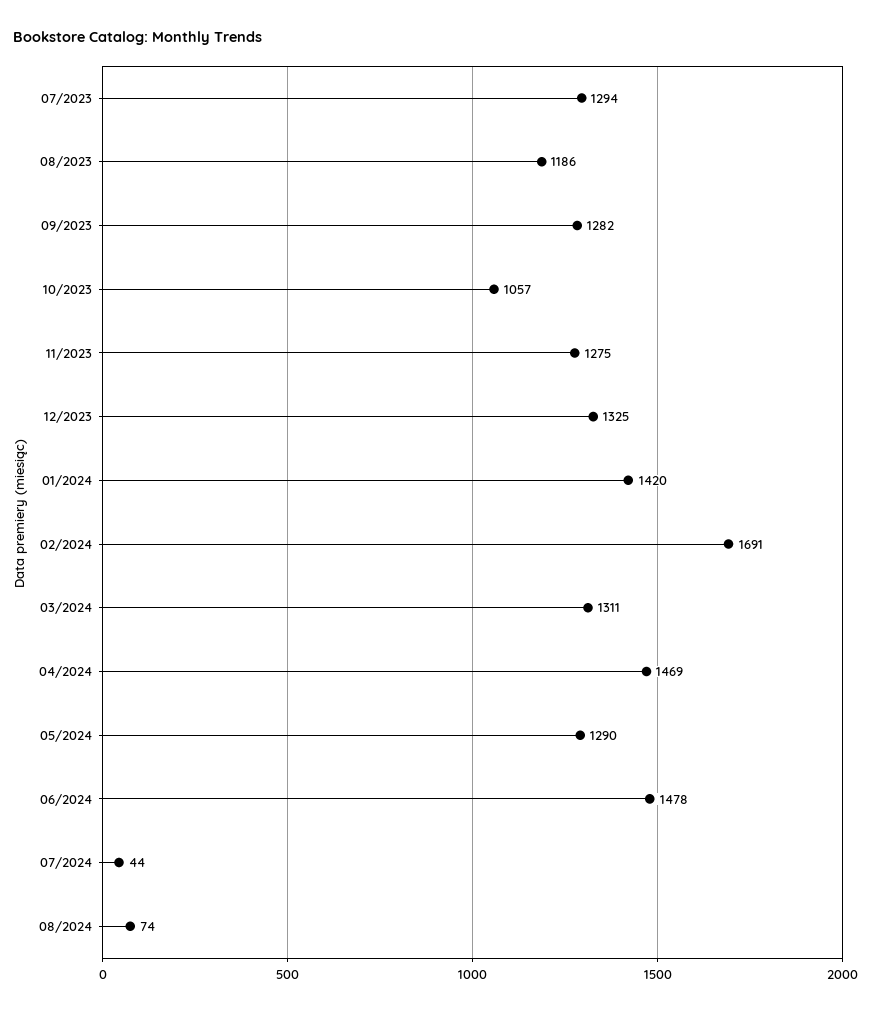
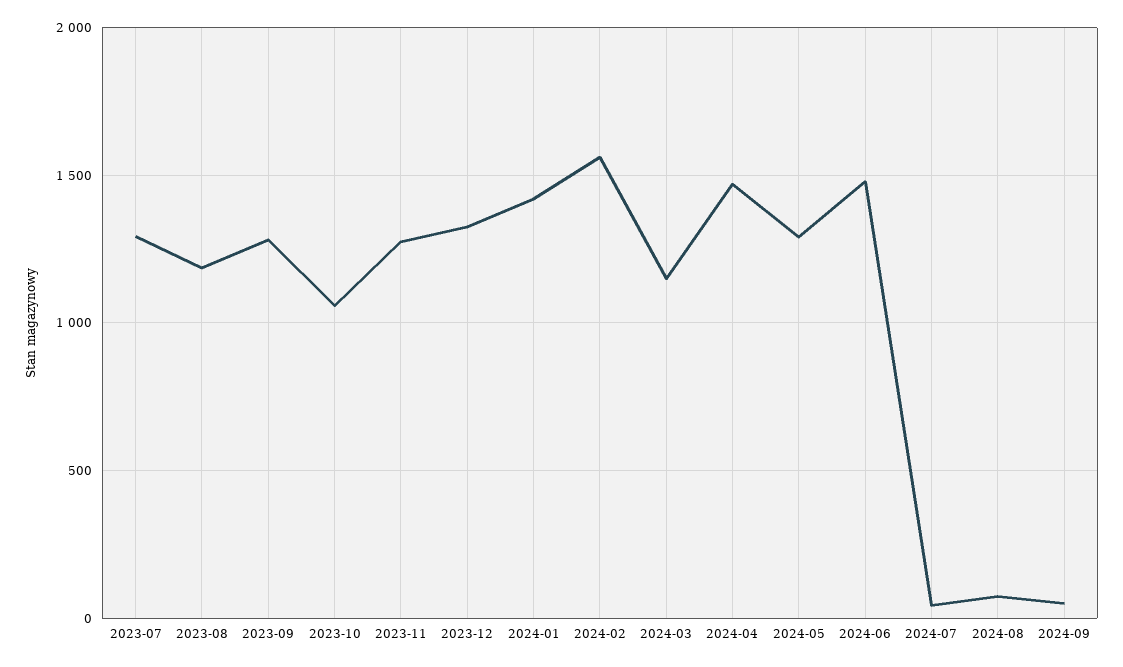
02/2024: 1691 -> 1550
03/2024: 1311 -> 1150
2024-09: none -> 50

